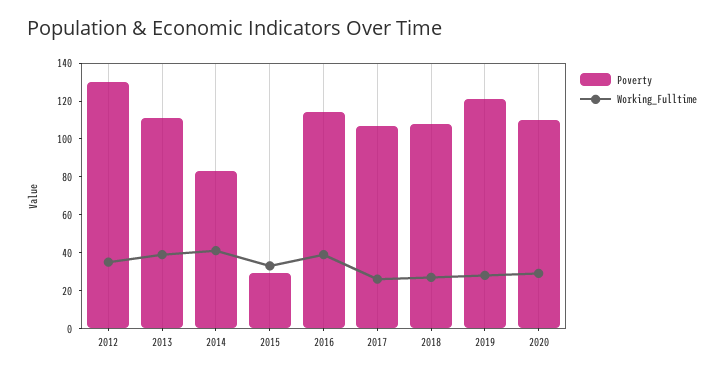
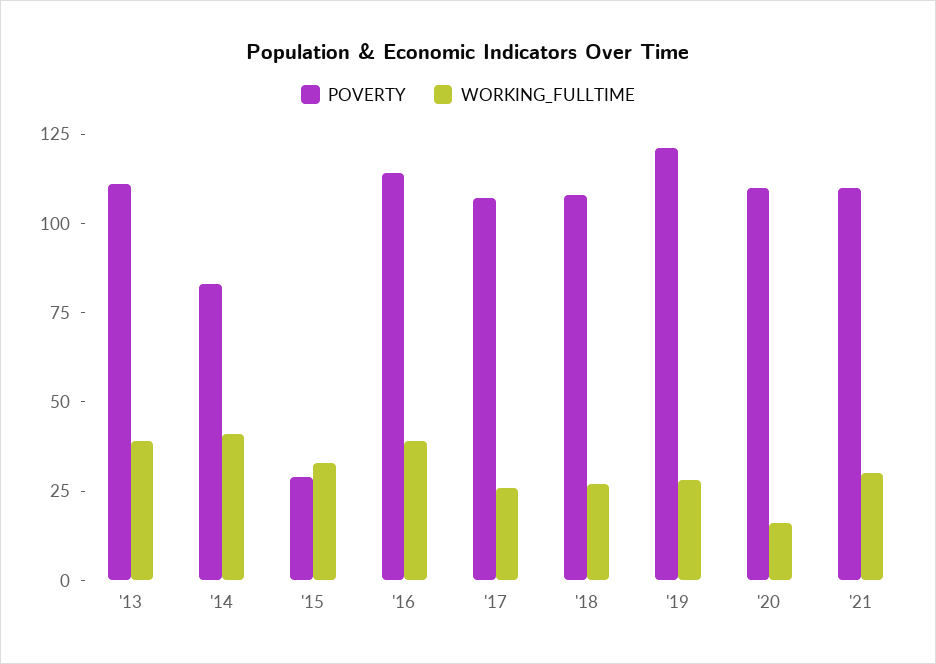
Poverty, 2012: 130 -> none
Working_Fulltime, 2012: 35 -> none
Working_Fulltime, 2020: 30 -> 15
Poverty, '21: none -> 110
Working_Fulltime, '21: none -> 30

